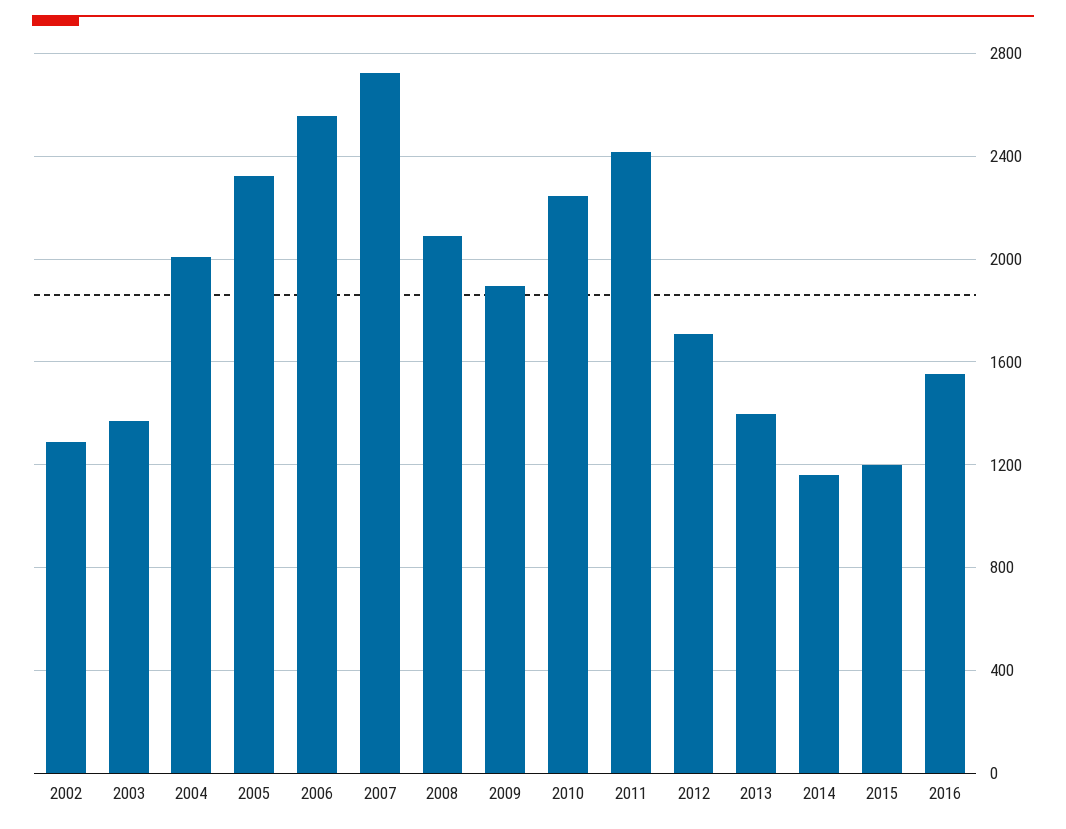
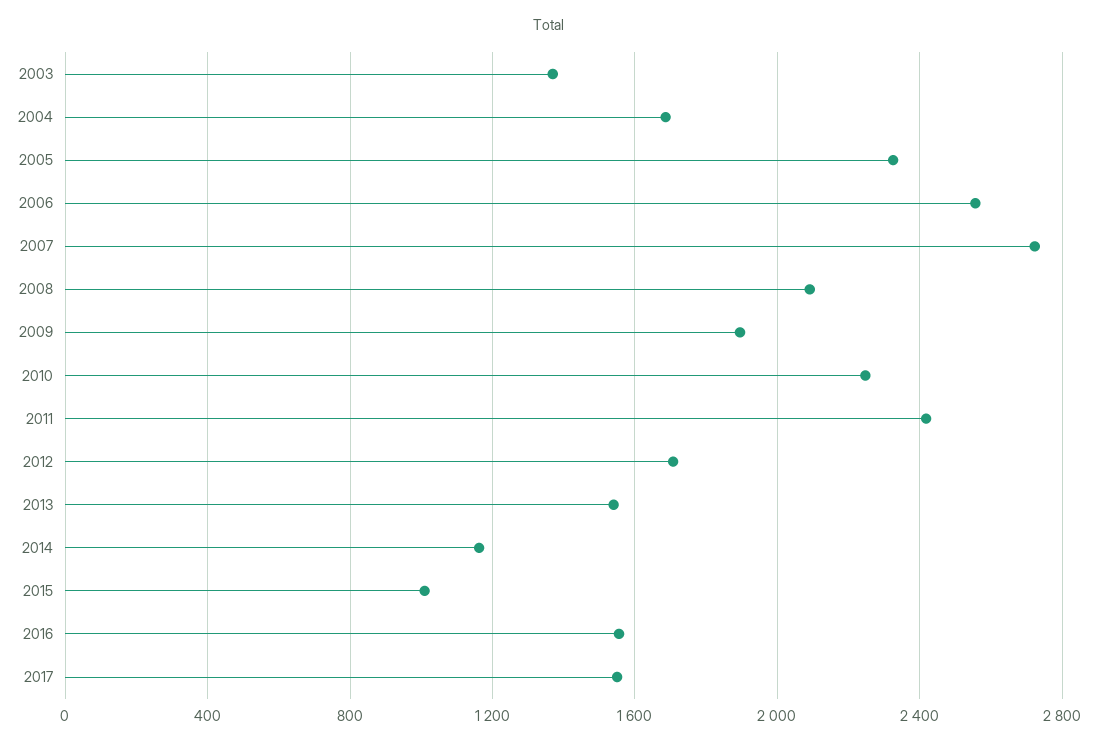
2002: 1300 -> none
2004: 2000 -> 1700
2013: 1400 -> 1550
2015: 1200 -> 1000
2017: none -> 1550

